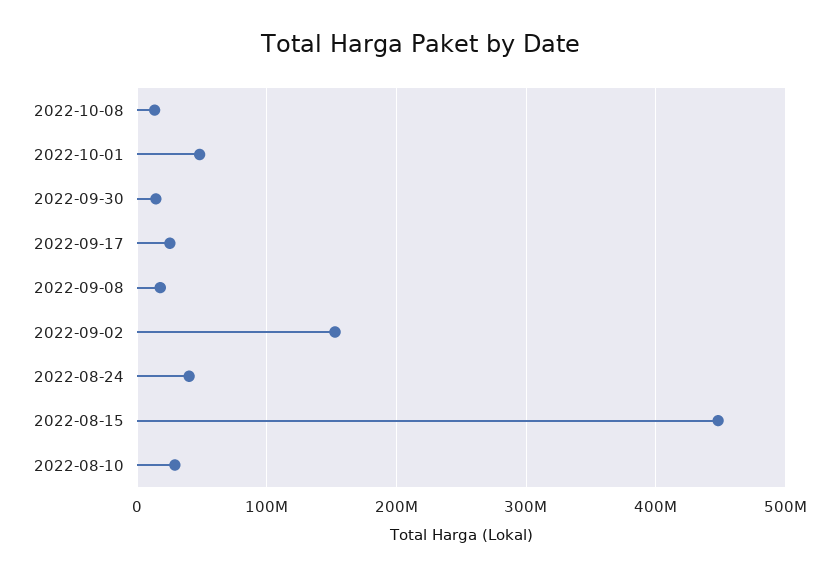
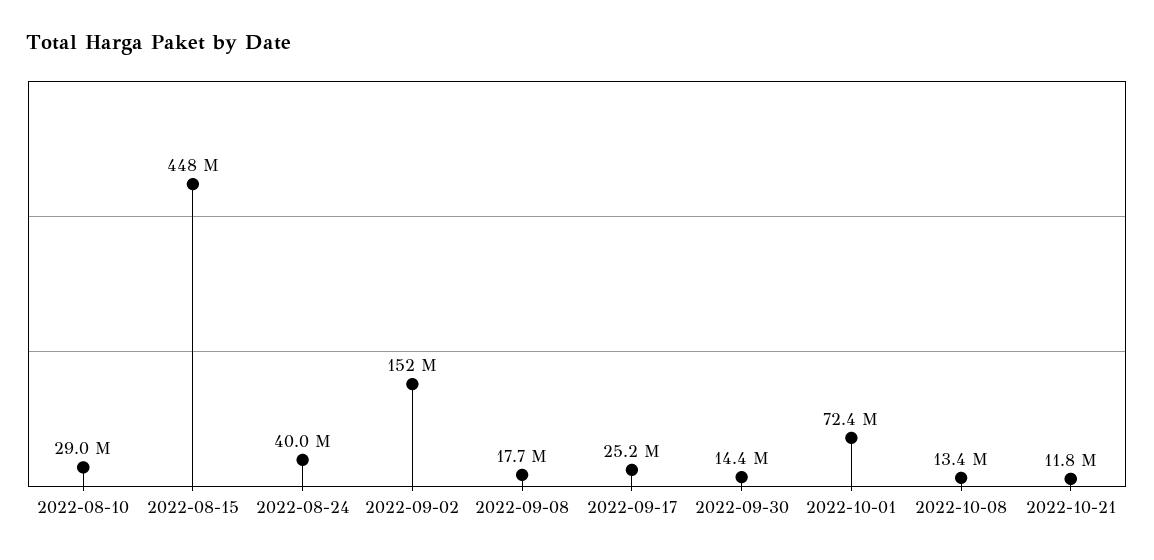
2022-10-01: 50000000 -> 72400000
2022-10-21: none -> 11800000

